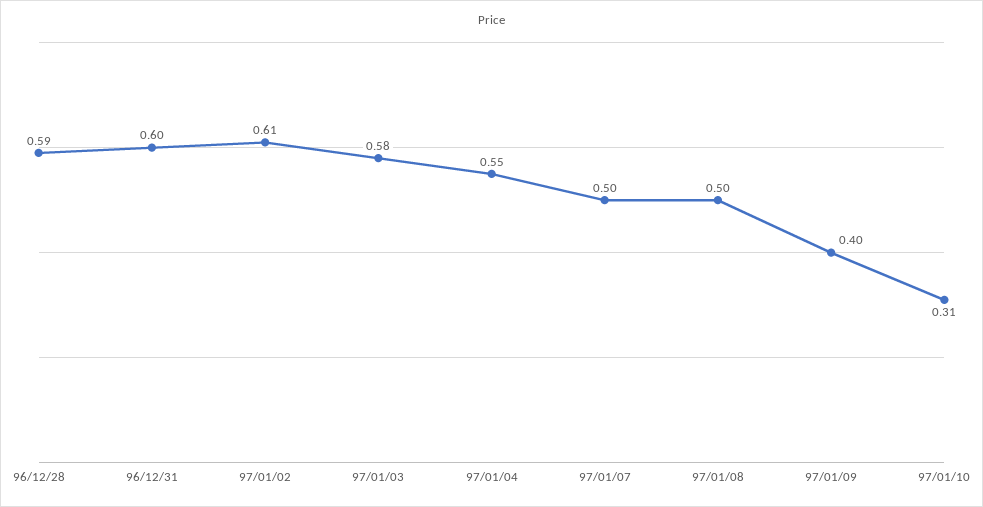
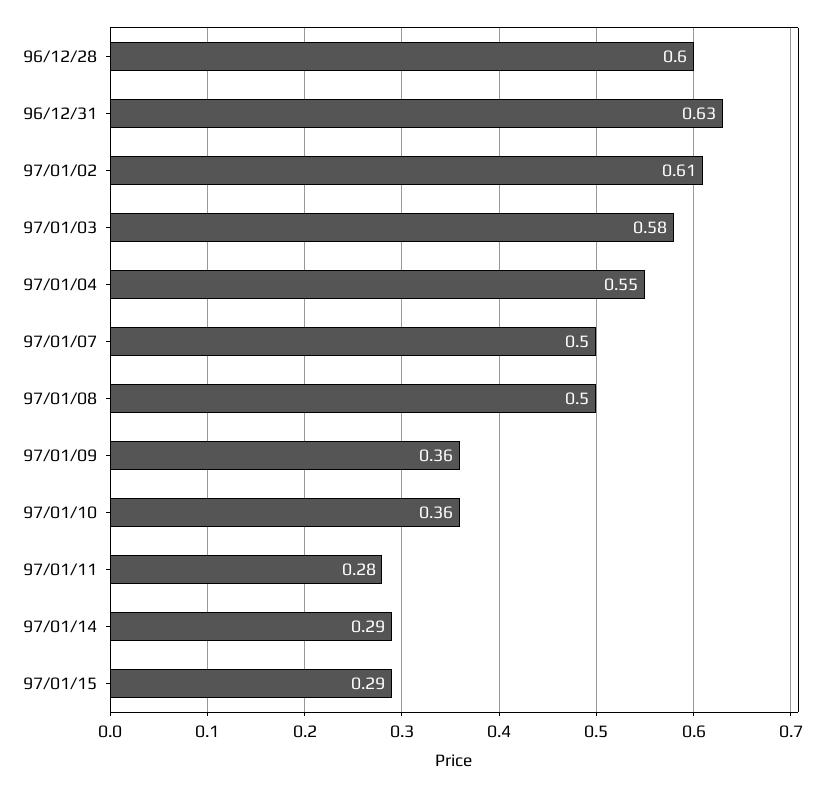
96/12/28: 0.59 -> 0.6
96/12/31: 0.6 -> 0.63
97/01/09: 0.4 -> 0.36
97/01/10: 0.31 -> 0.36
97/01/11: none -> 0.28
97/01/14: none -> 0.29
97/01/15: none -> 0.29

